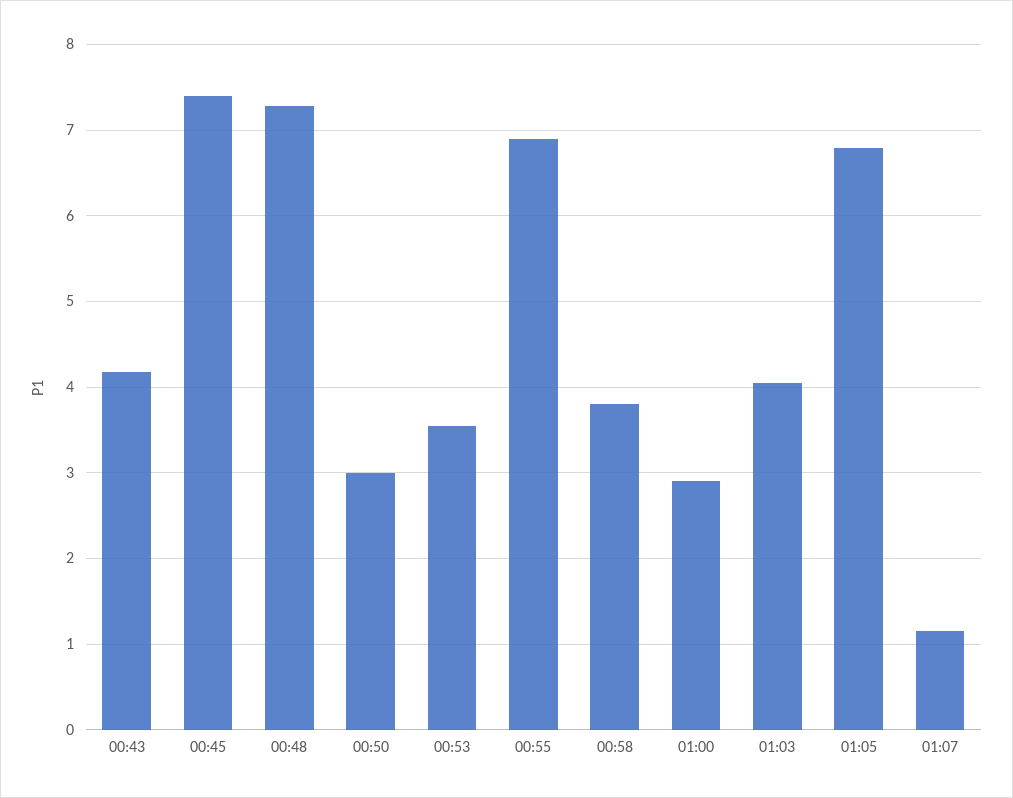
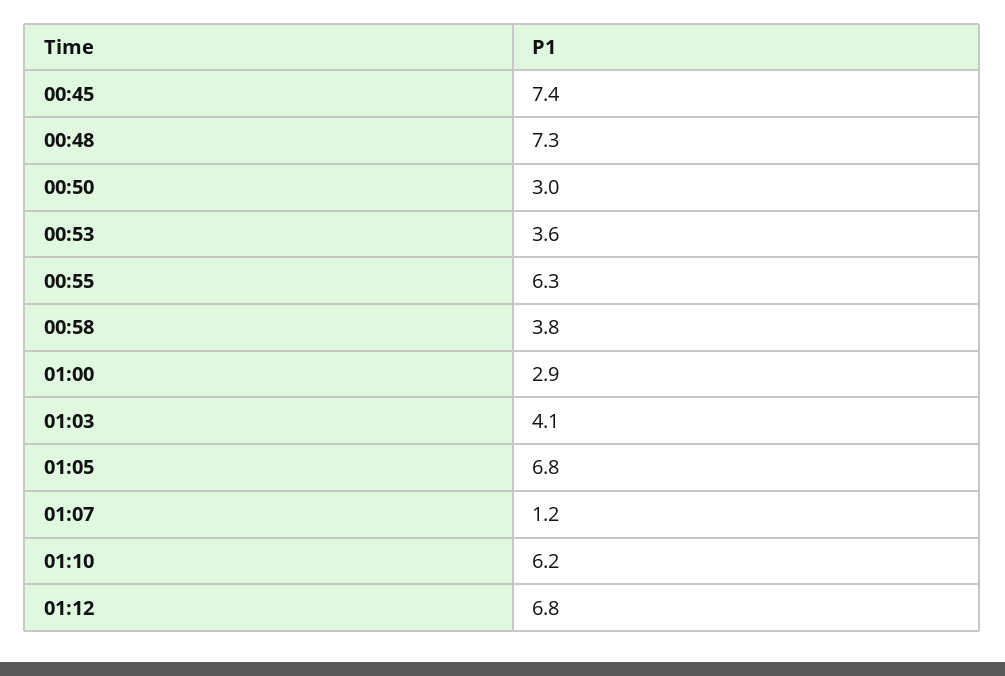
00:43: 4.2 -> none
00:55: 6.9 -> 6.3
01:10: none -> 6.2
01:12: none -> 6.8

